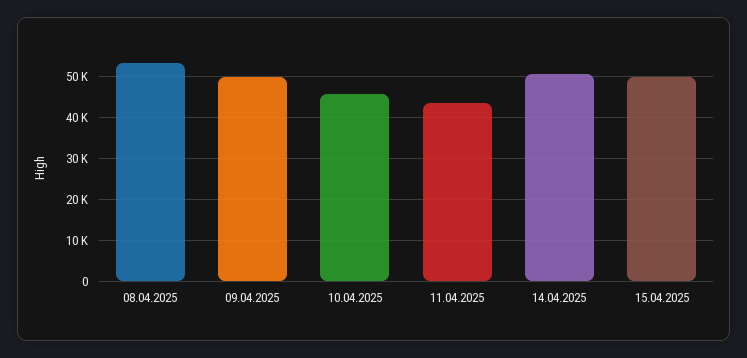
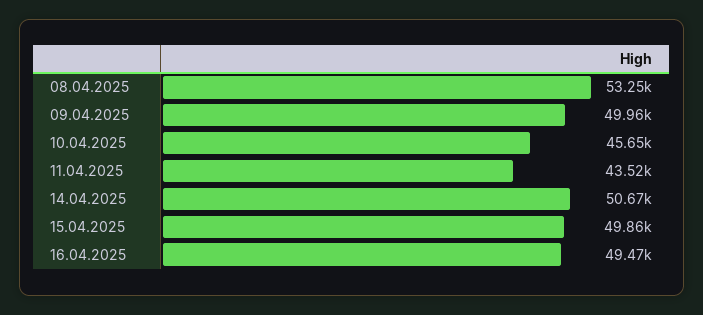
16.04.2025: none -> 49470

